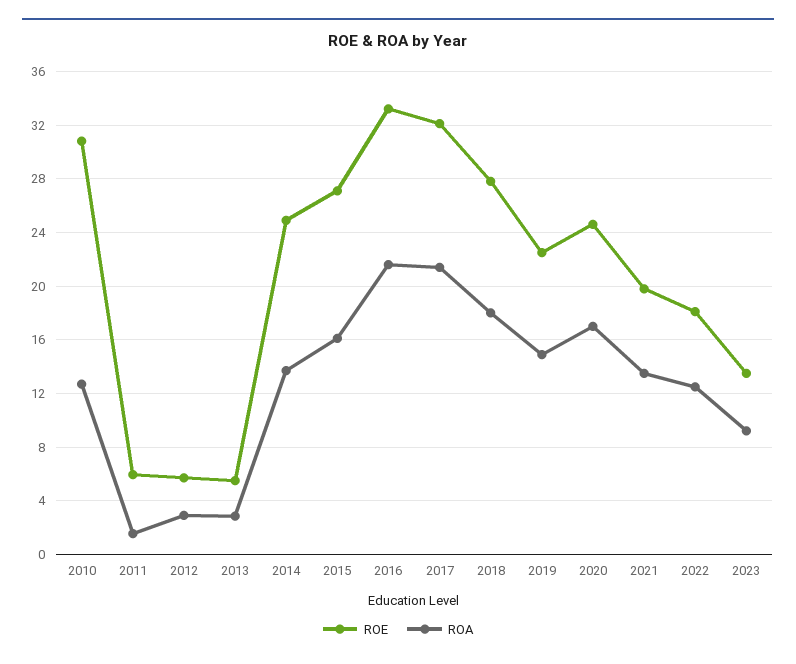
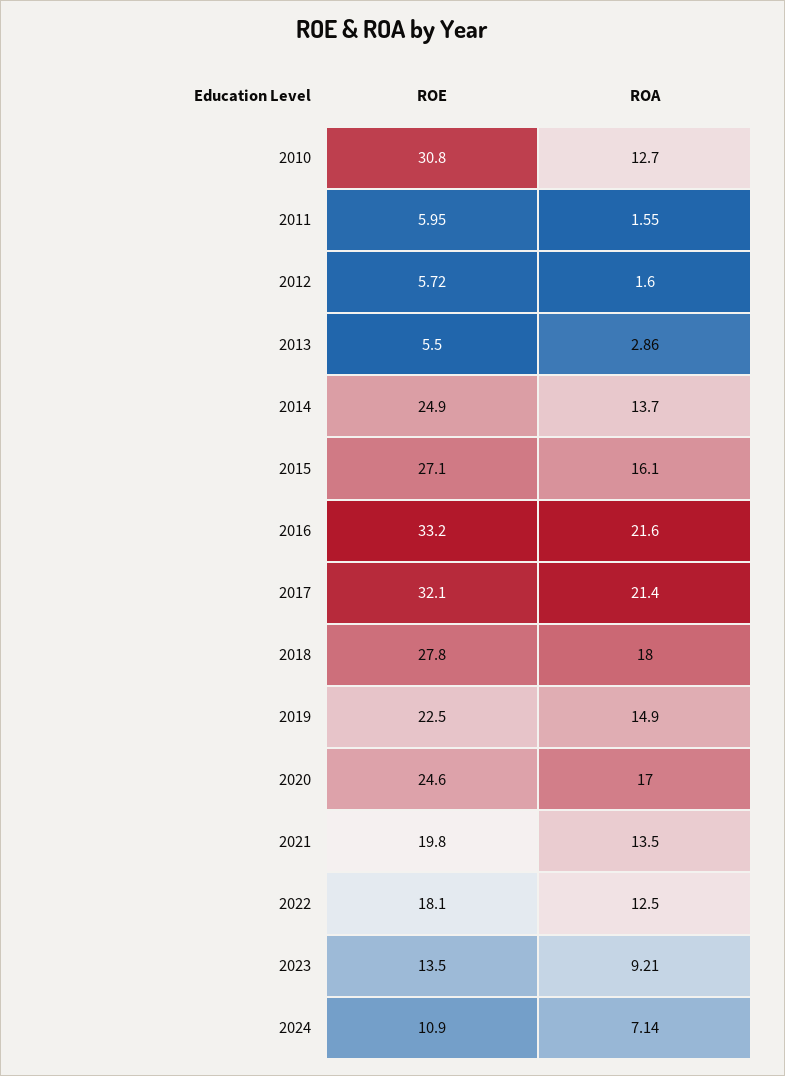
ROA, 2012: 3 -> 1.6
ROE, 2024: none -> 10.9
ROA, 2024: none -> 7.14

